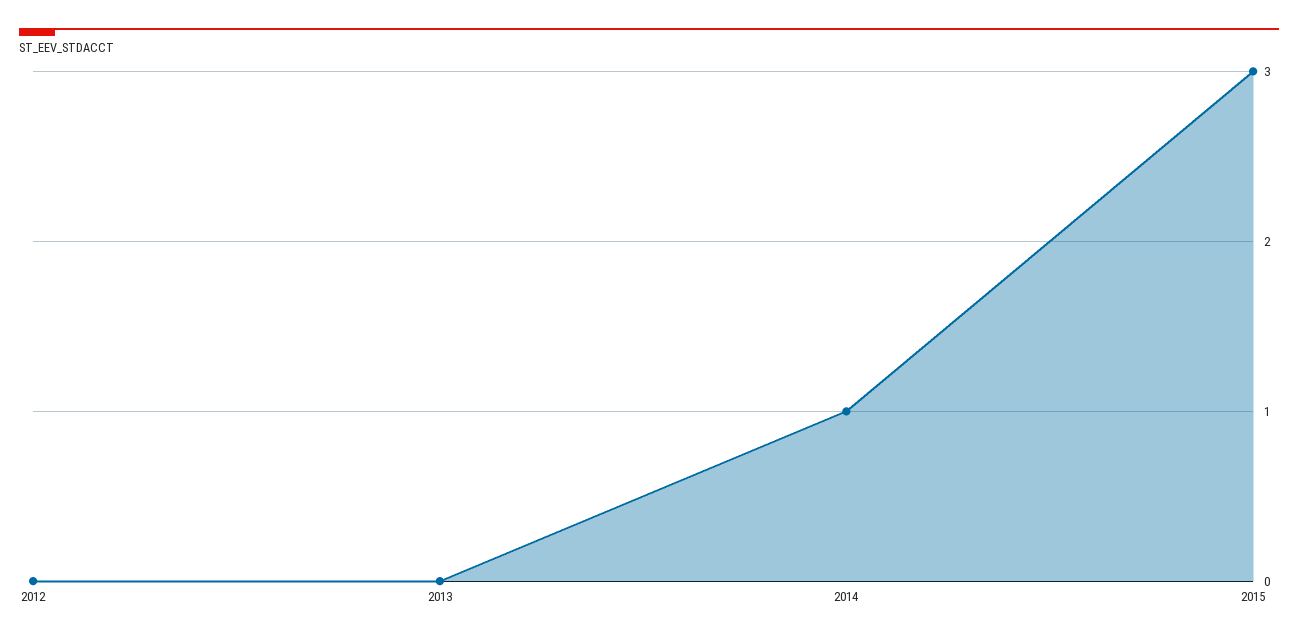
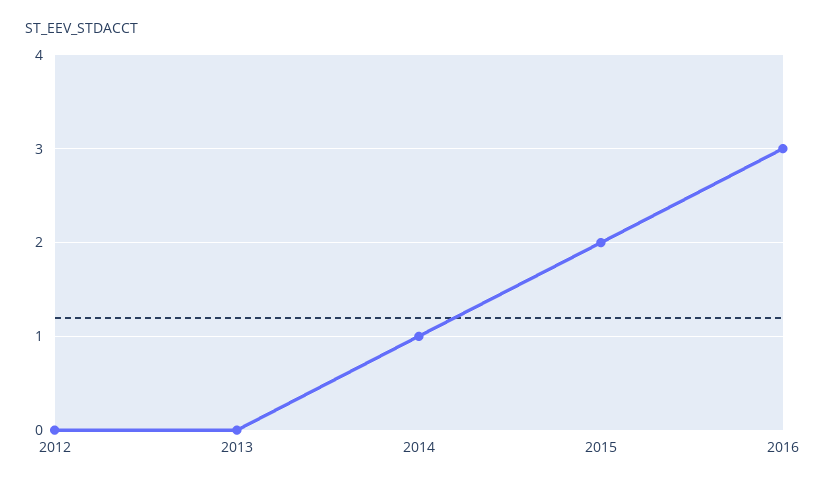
2015: 3 -> 2
2016: none -> 3

